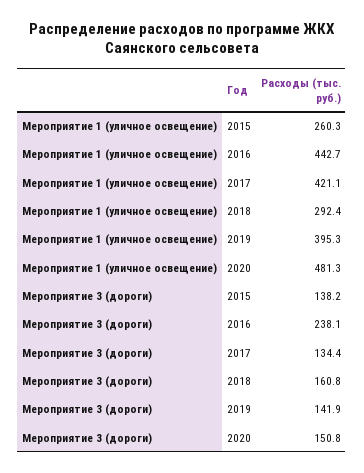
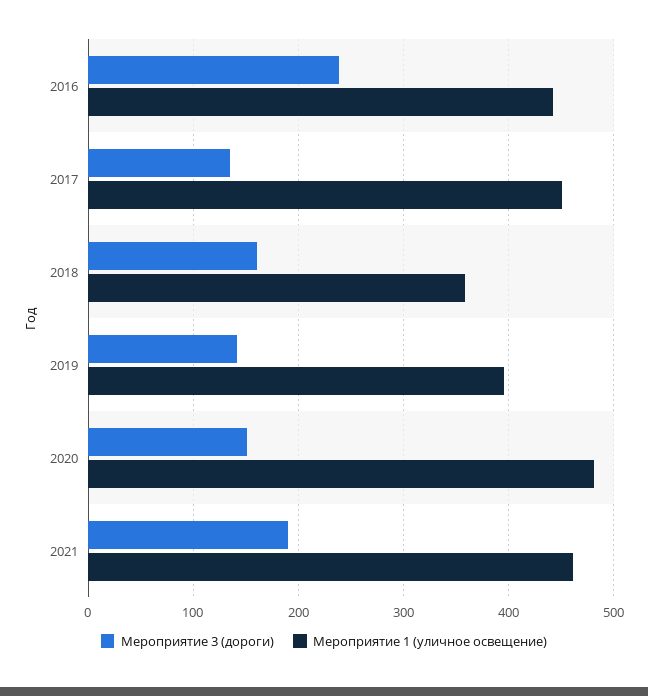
Мероприятие 1 (уличное освещение), 2015: 260.3 -> none
Мероприятие 1 (уличное освещение), 2017: 421.1 -> 450
Мероприятие 1 (уличное освещение), 2018: 292.4 -> 360
Мероприятие 3 (дороги), 2015: 138.2 -> none
Мероприятие 3 (дороги), 2021: none -> 190
Мероприятие 1 (уличное освещение), 2021: none -> 460

